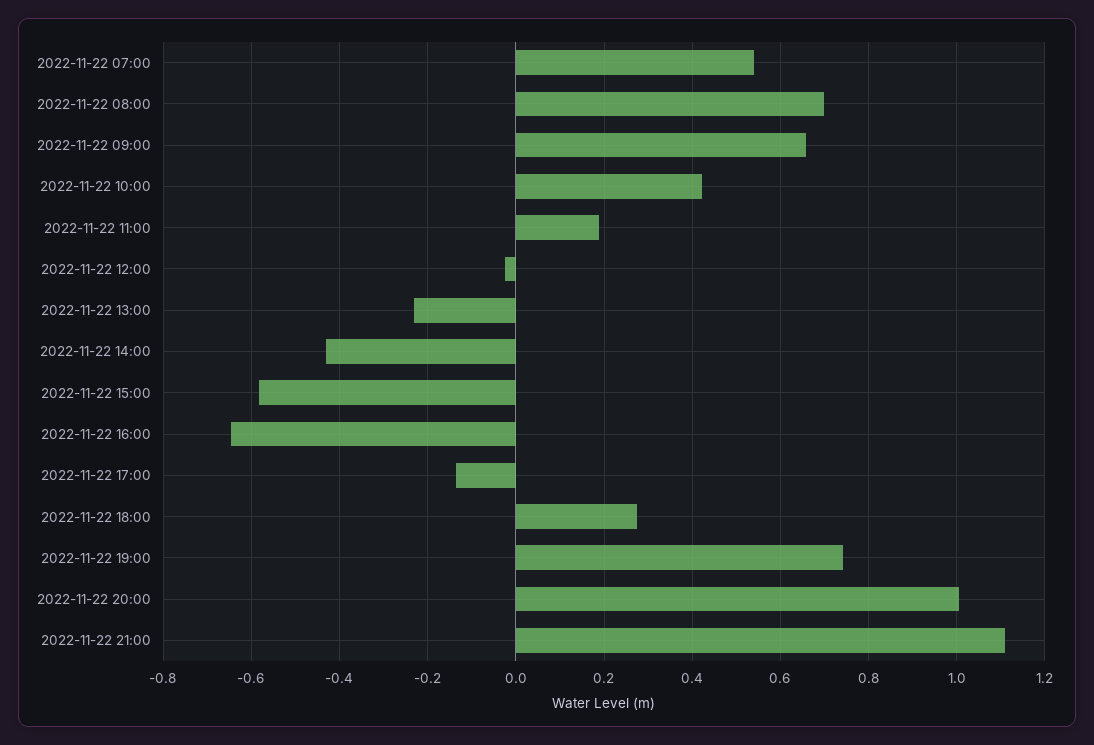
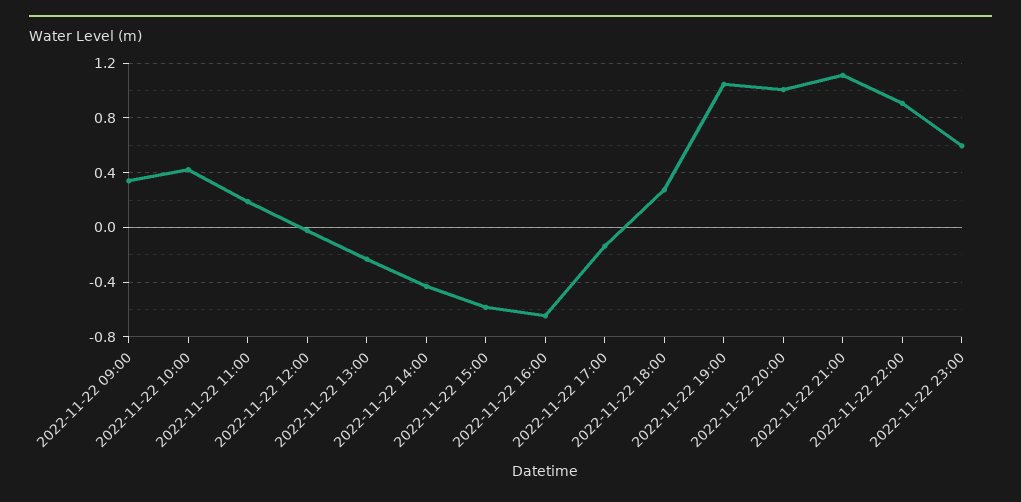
2022-11-22 07:00: 0.54 -> none
2022-11-22 08:00: 0.7 -> none
2022-11-22 09:00: 0.66 -> 0.35
2022-11-22 19:00: 0.74 -> 1.05
2022-11-22 22:00: none -> 0.9
2022-11-22 23:00: none -> 0.6

